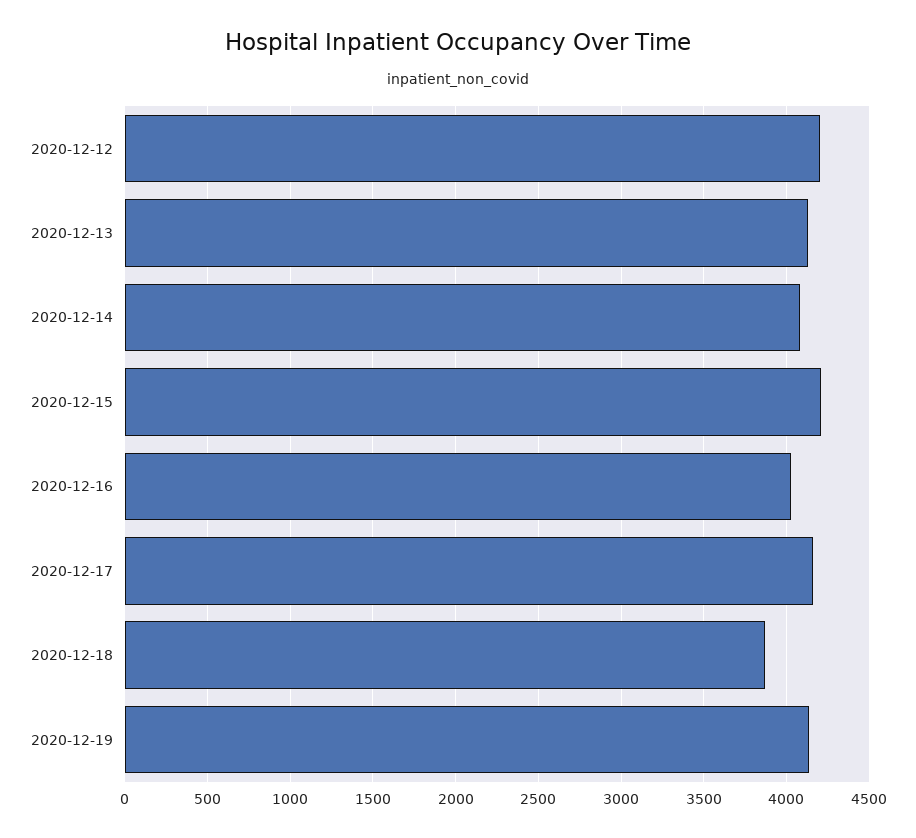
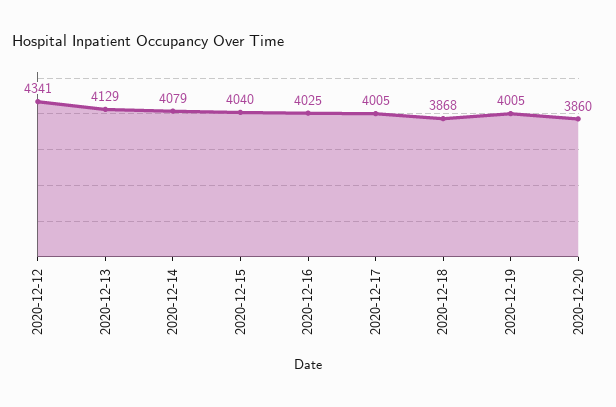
2020-12-12: 4200 -> 4341
2020-12-15: 4200 -> 4040
2020-12-17: 4150 -> 4005
2020-12-19: 4150 -> 4005
2020-12-20: none -> 3860

